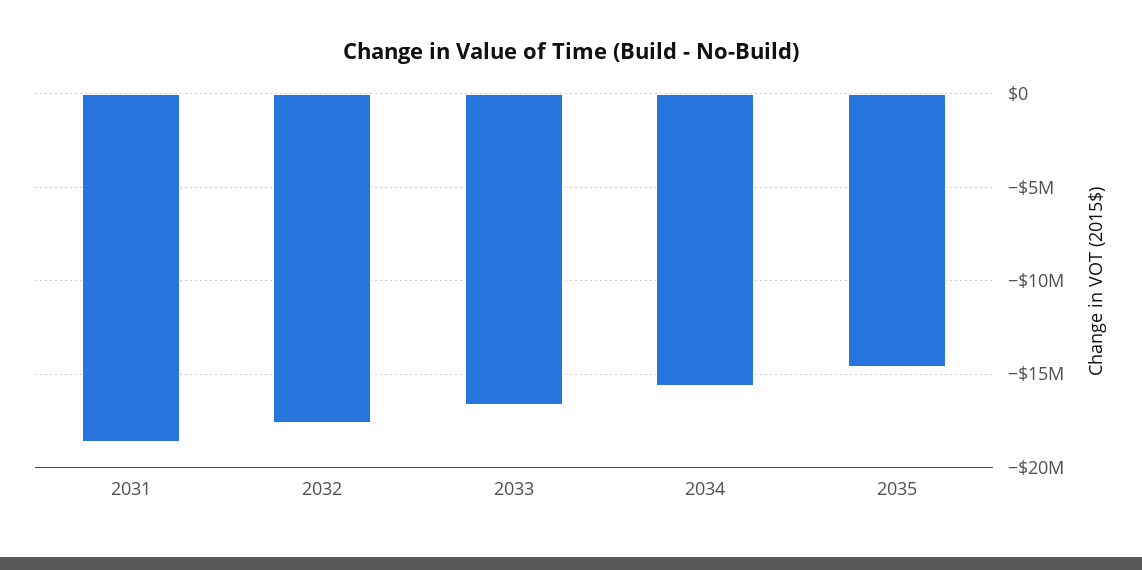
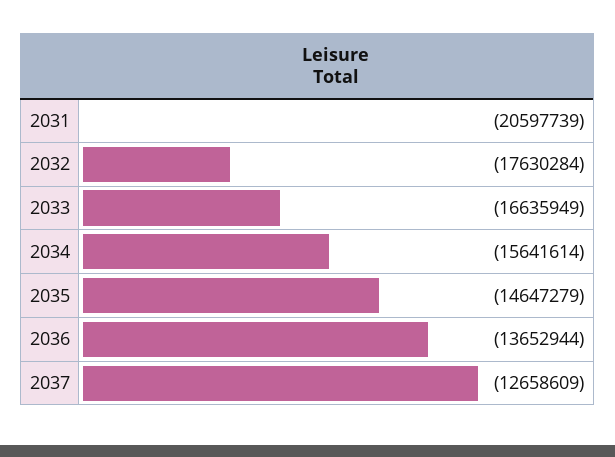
2031: -18500000 -> -20597739
2036: none -> -13652944
2037: none -> -12658609

